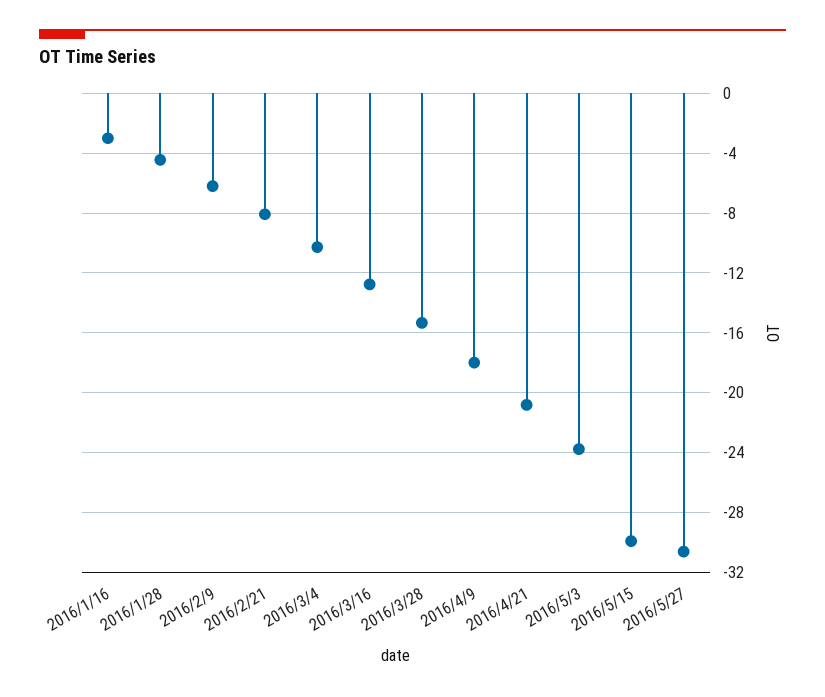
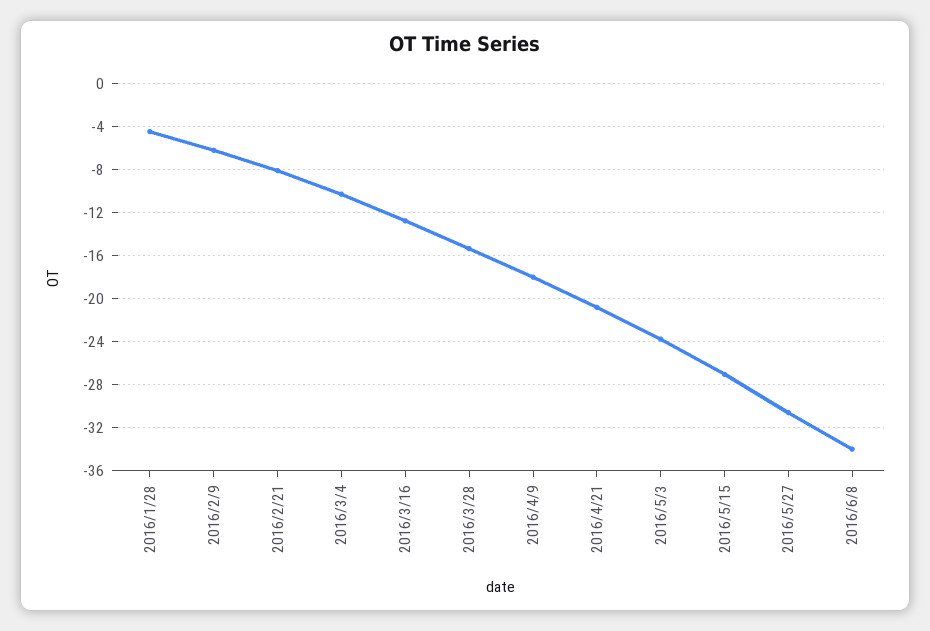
2016/1/16: -3 -> none
2016/5/15: -30 -> -27
2016/6/8: none -> -34

